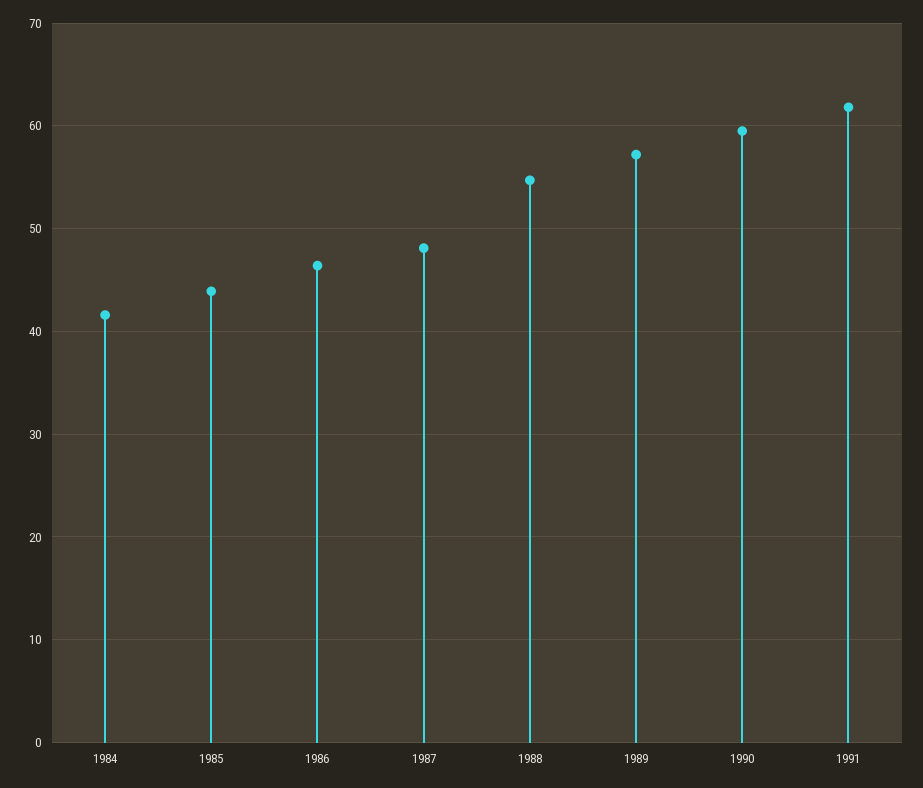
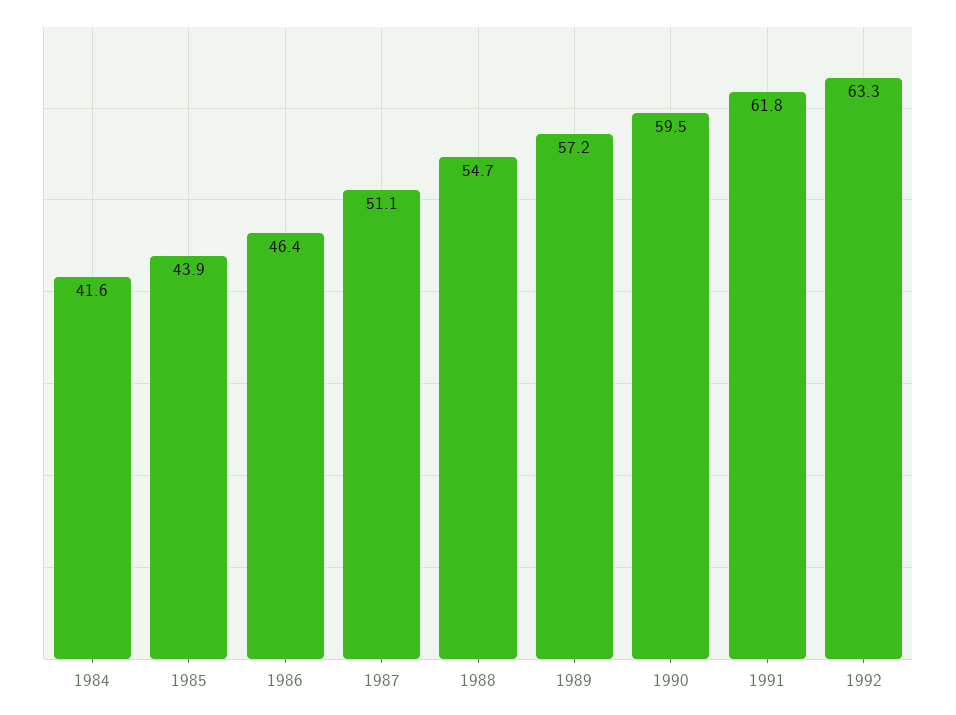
1987: 48 -> 51.1
1992: none -> 63.3

